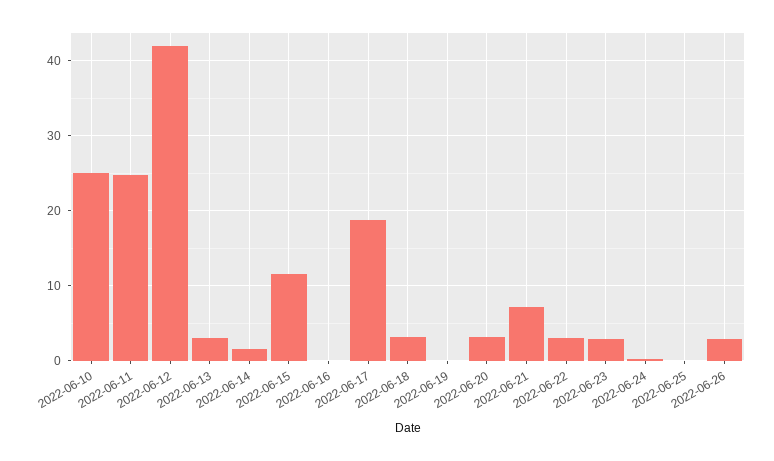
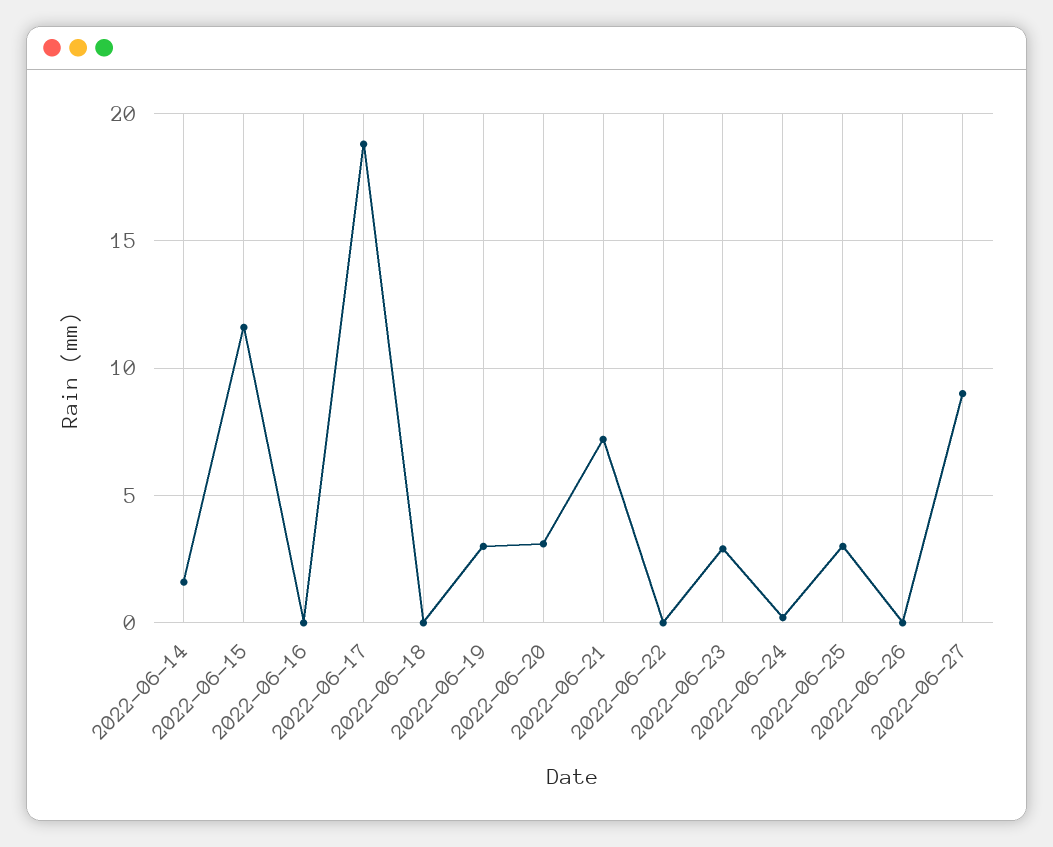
2022-06-10: 25 -> none
2022-06-11: 25 -> none
2022-06-12: 42 -> none
2022-06-13: 3 -> none
2022-06-18: 3 -> 0
2022-06-19: 0 -> 3
2022-06-22: 3 -> 0
2022-06-25: 0 -> 3
2022-06-26: 3 -> 0
2022-06-27: none -> 9

